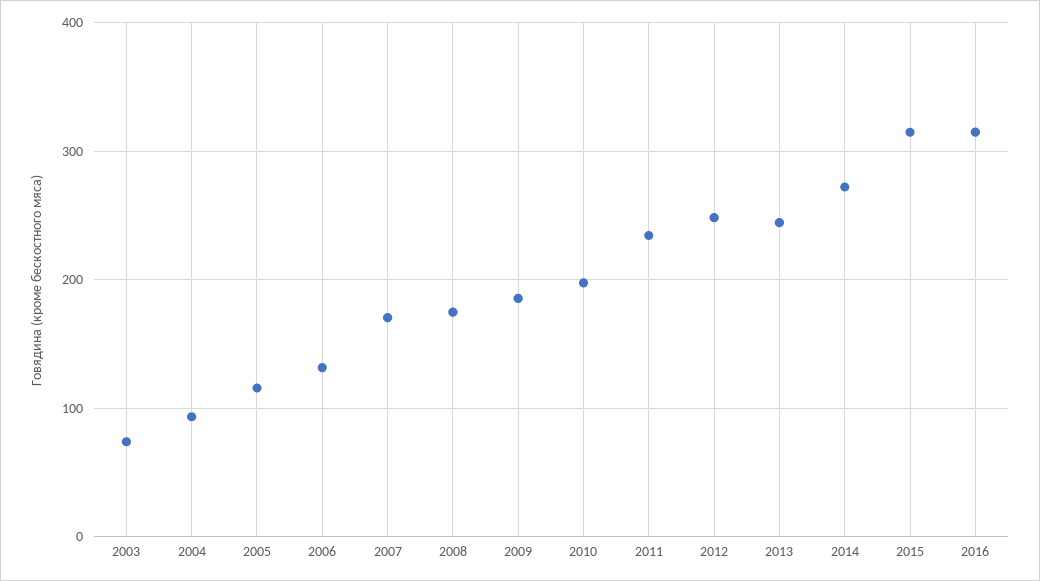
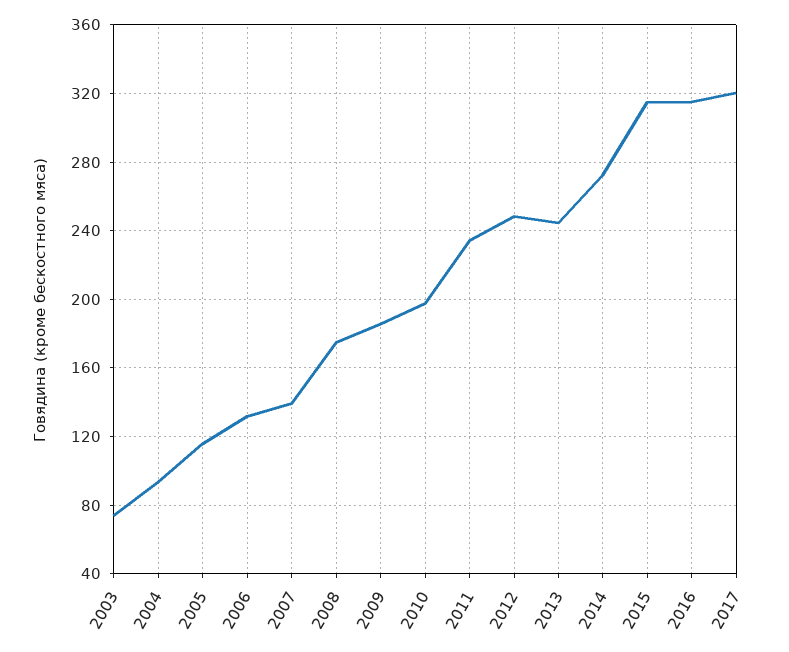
2007: 170 -> 140
2017: none -> 320

